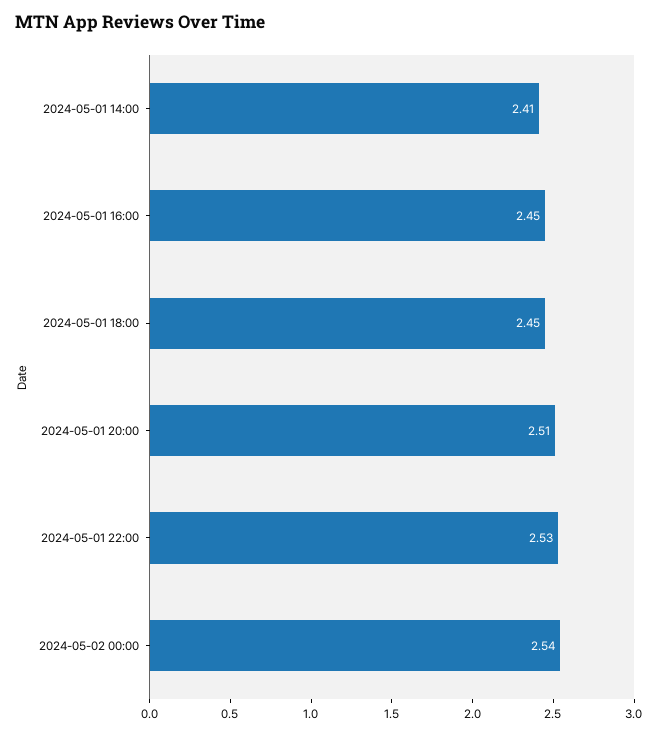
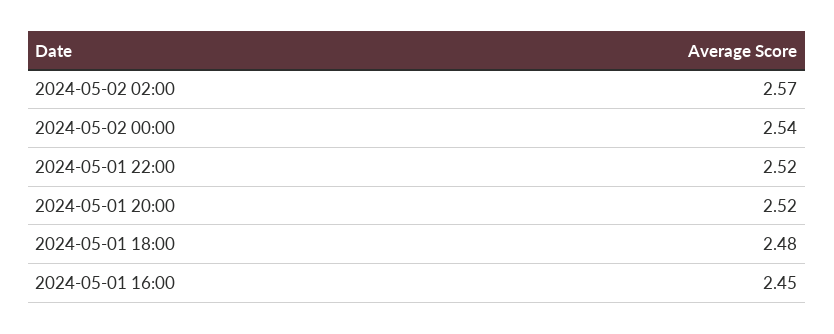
2024-05-01 14:00: 2.41 -> none
2024-05-01 18:00: 2.45 -> 2.48
2024-05-01 20:00: 2.51 -> 2.52
2024-05-01 22:00: 2.53 -> 2.52
2024-05-02 02:00: none -> 2.57

